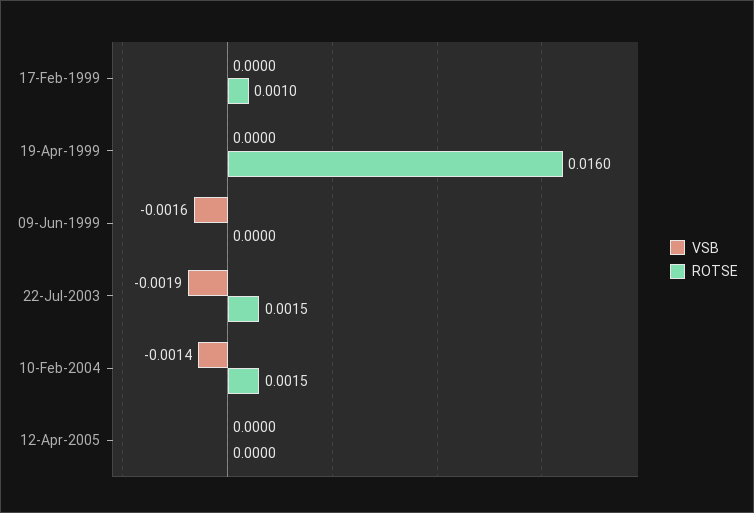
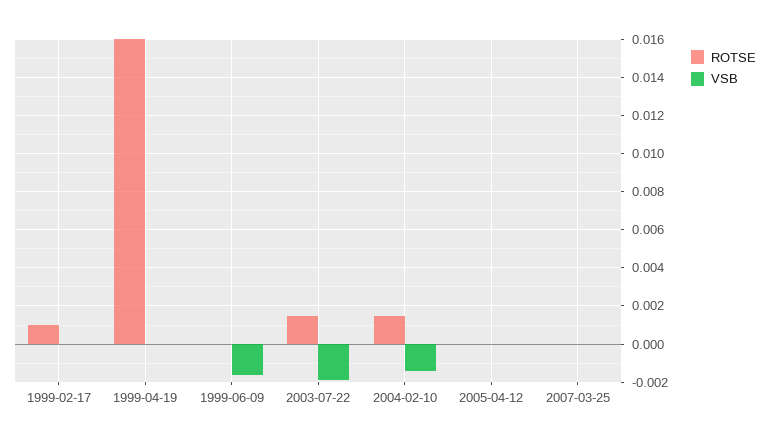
ROTSE, 2007-03-25: none -> 0
VSB, 2007-03-25: none -> 0

